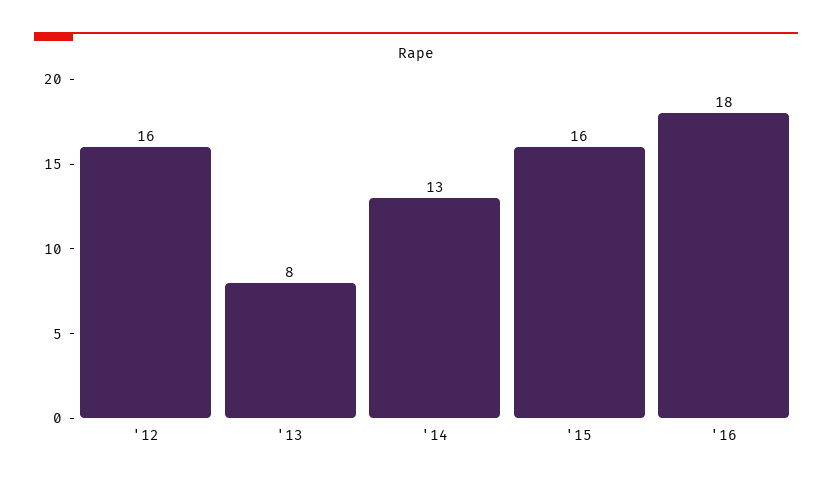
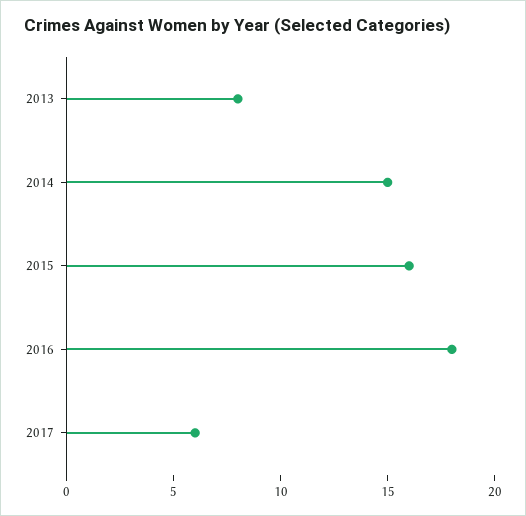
'12: 16 -> none
'14: 13 -> 15
2017: none -> 6

